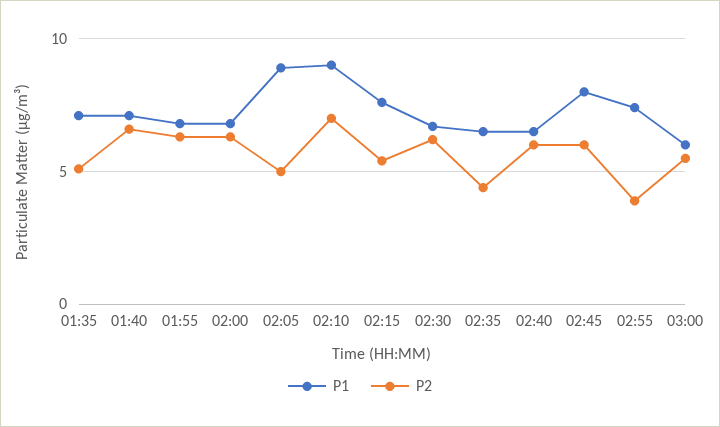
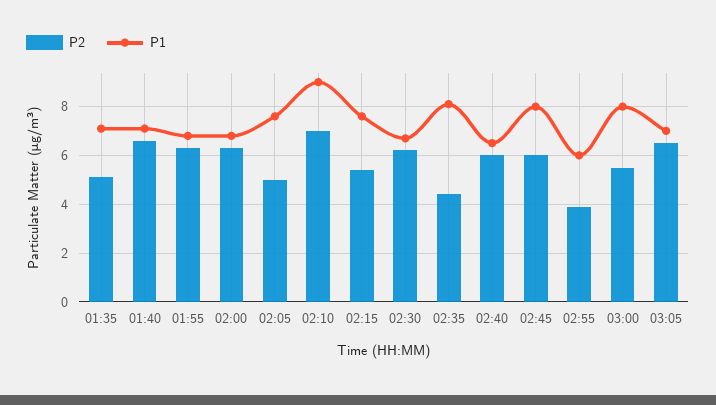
P1, 02:05: 9 -> 7.5
P1, 02:35: 6.5 -> 8
P1, 02:55: 7.5 -> 6
P1, 03:00: 6 -> 8
P2, 03:05: none -> 6.5
P1, 03:05: none -> 7

